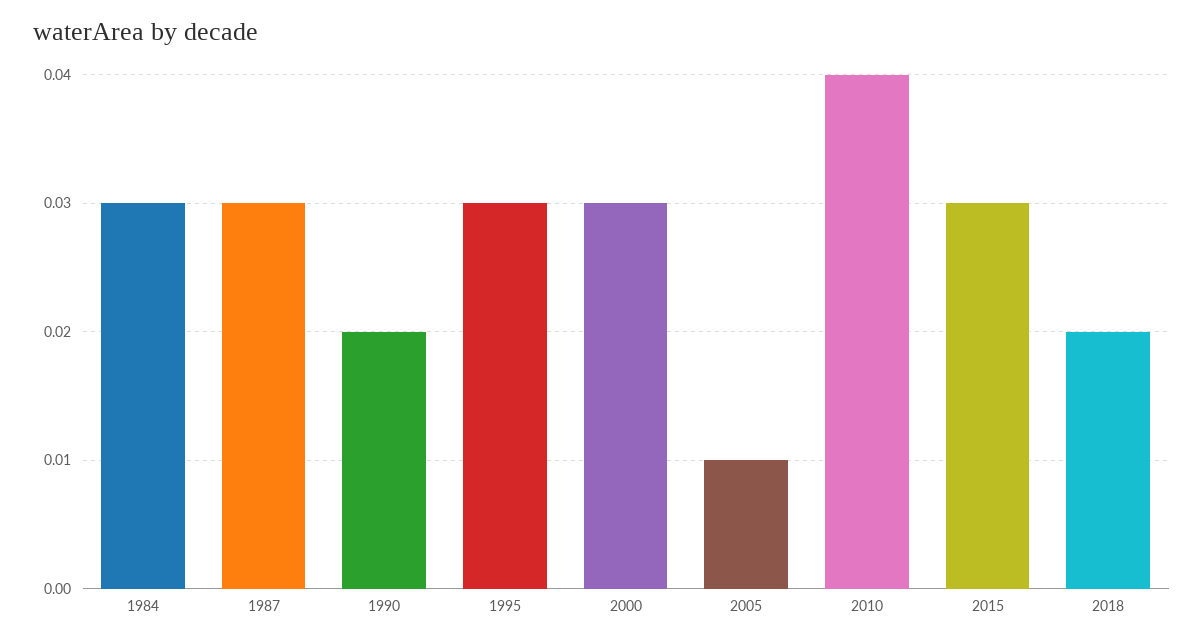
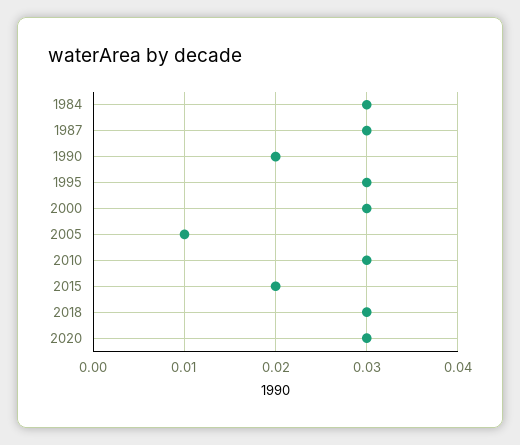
2010: 0.04 -> 0.03
2015: 0.03 -> 0.02
2018: 0.02 -> 0.03
2020: none -> 0.03

